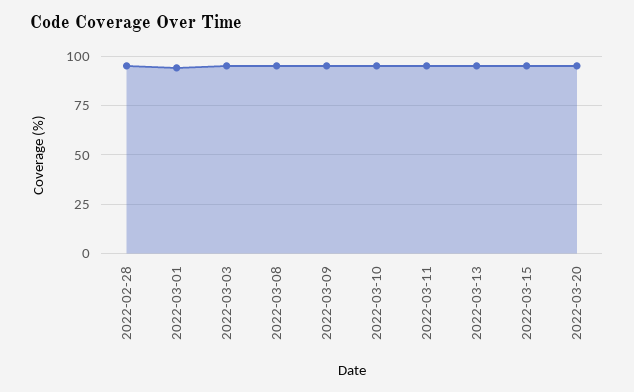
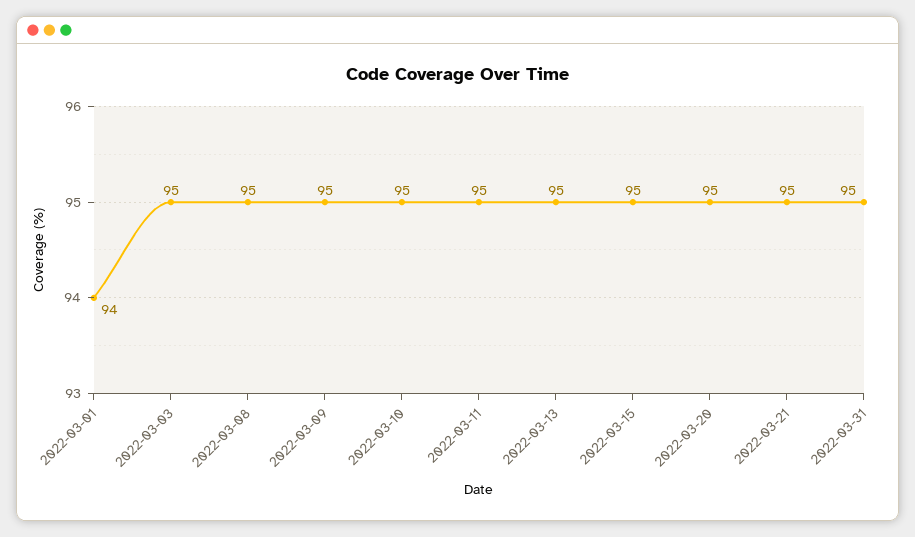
2022-02-28: 95 -> none
2022-03-21: none -> 95
2022-03-31: none -> 95

